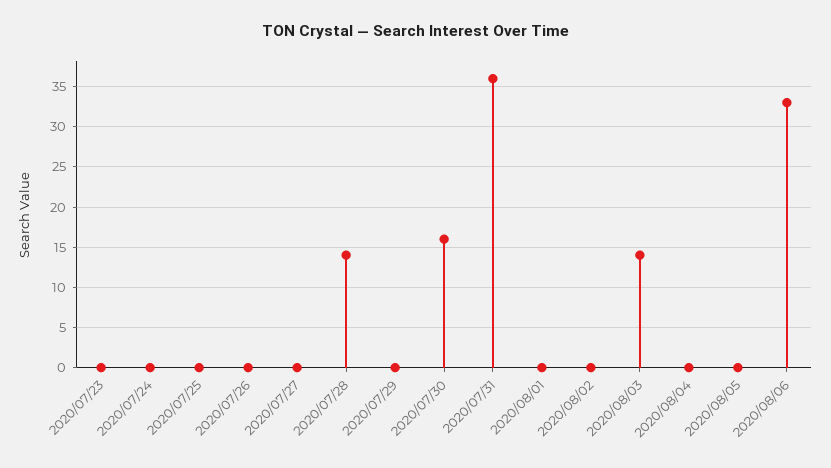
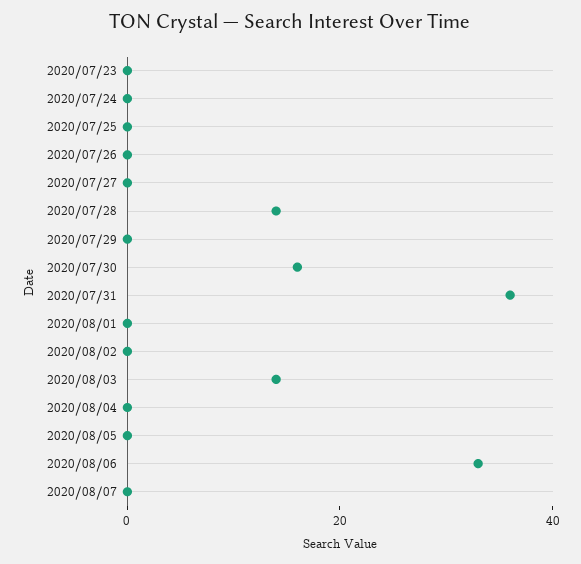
2020/08/07: none -> 0

